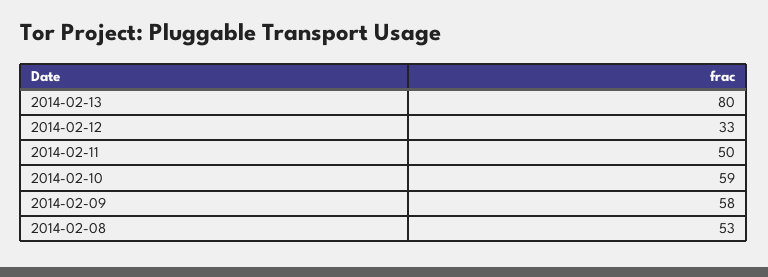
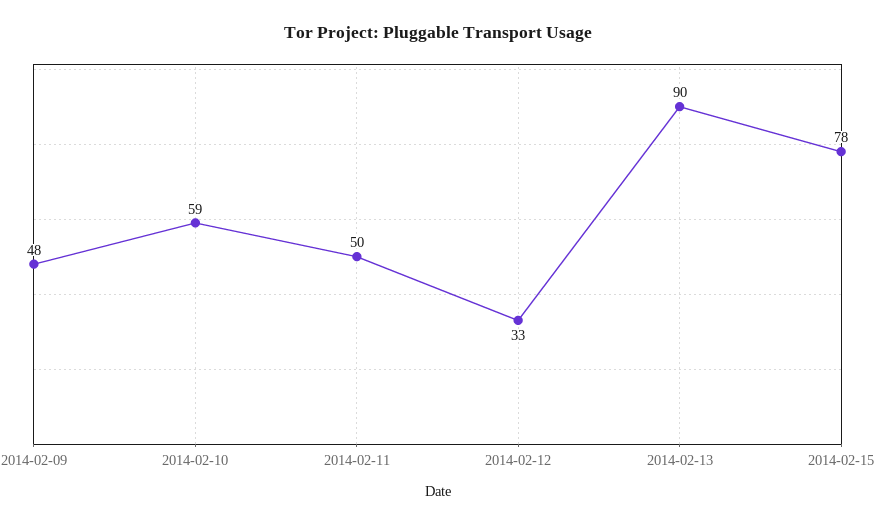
2014-02-13: 80 -> 90
2014-02-09: 58 -> 48
2014-02-08: 53 -> none
2014-02-15: none -> 78

